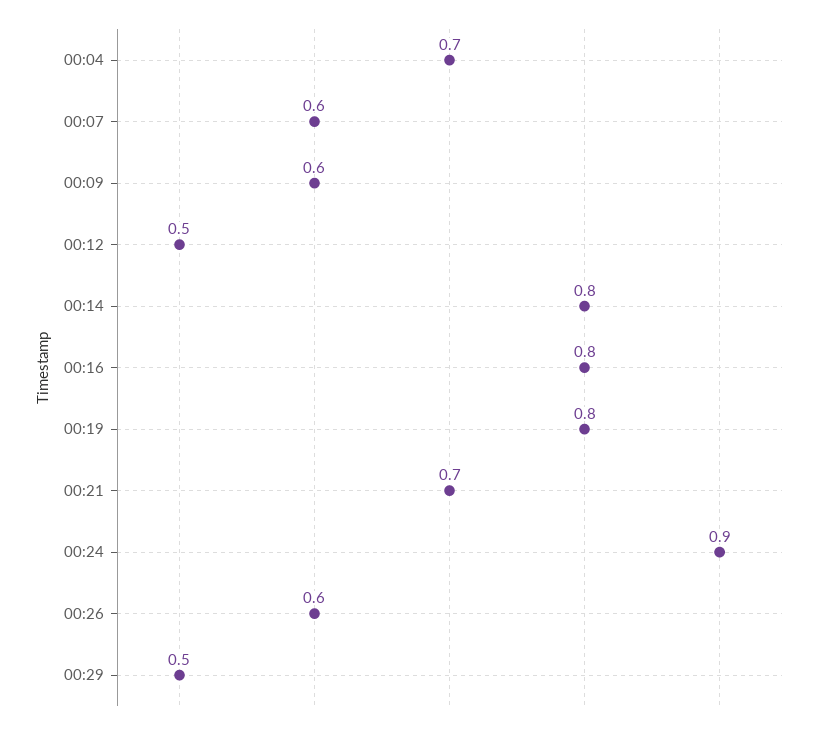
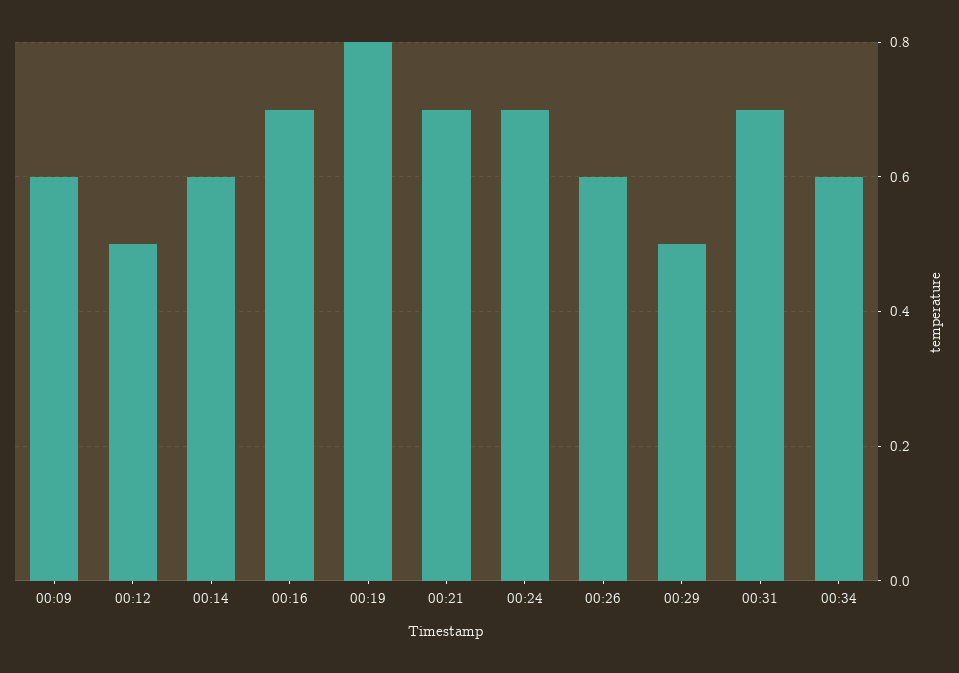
00:04: 0.7 -> none
00:07: 0.6 -> none
00:14: 0.8 -> 0.6
00:16: 0.8 -> 0.7
00:24: 0.9 -> 0.7
00:31: none -> 0.7
00:34: none -> 0.6

